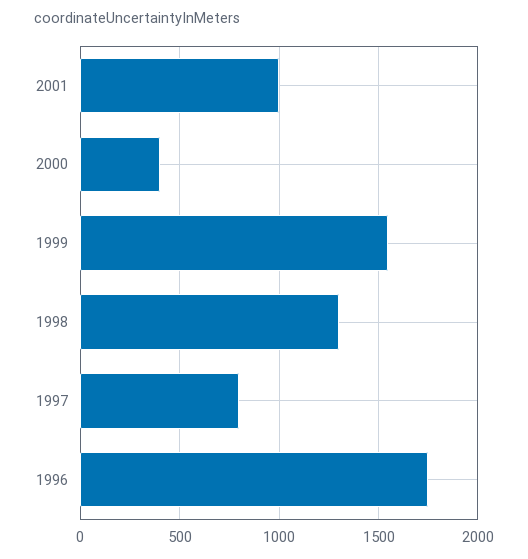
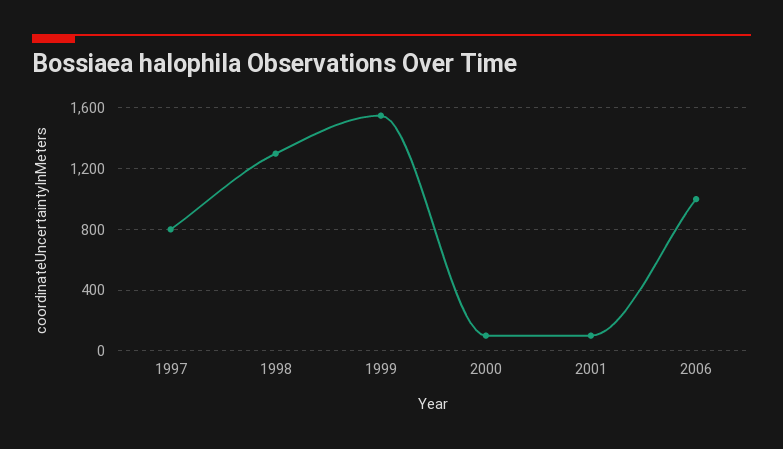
2001: 1000 -> 100
2000: 400 -> 100
1996: 1750 -> none
2006: none -> 1000

